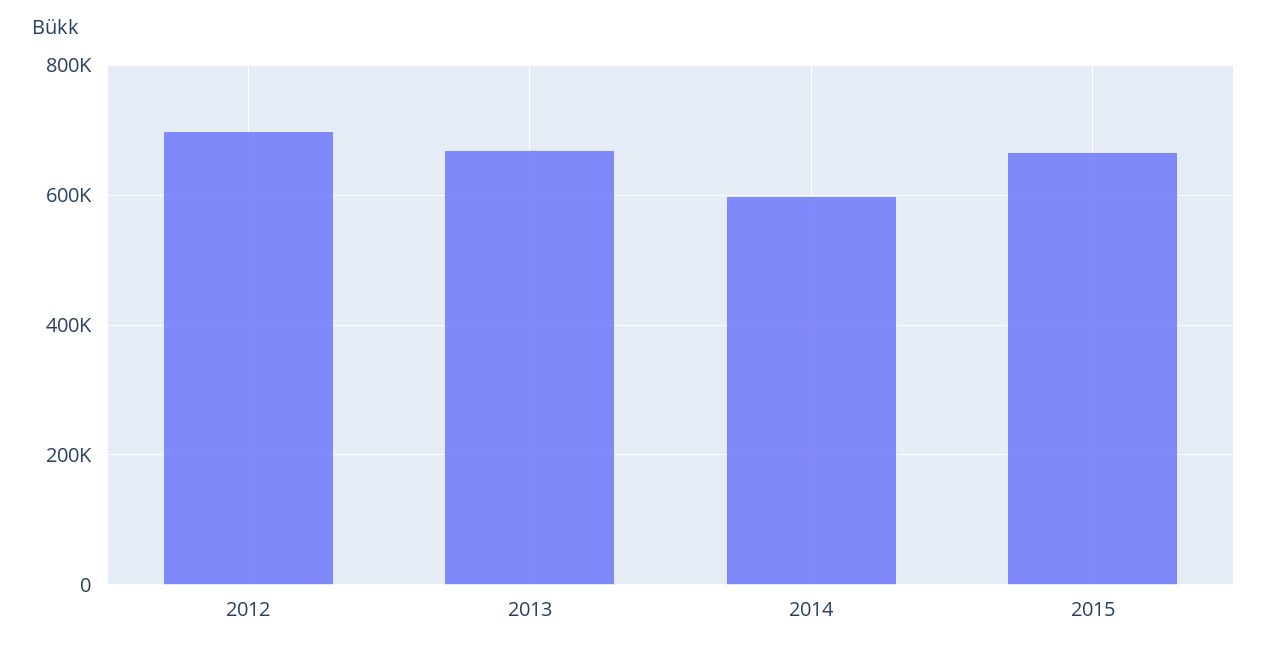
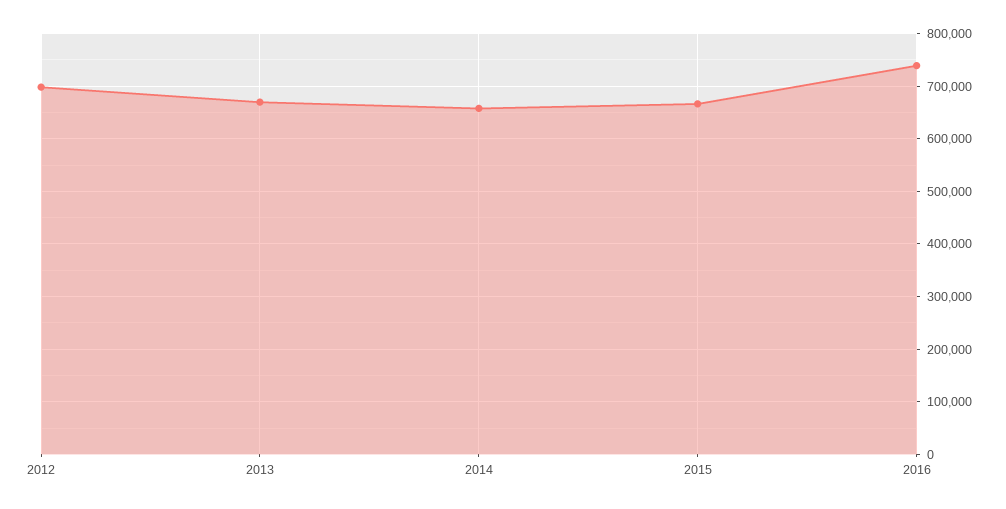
2014: 600000 -> 660000
2016: none -> 740000

